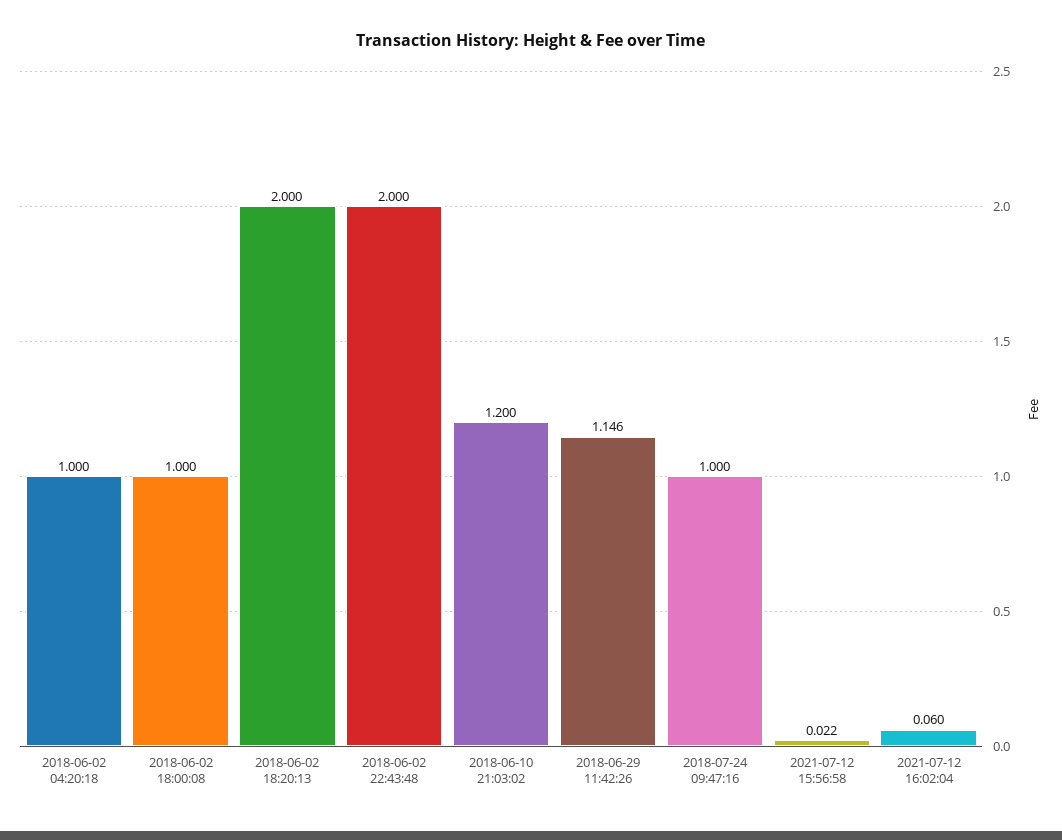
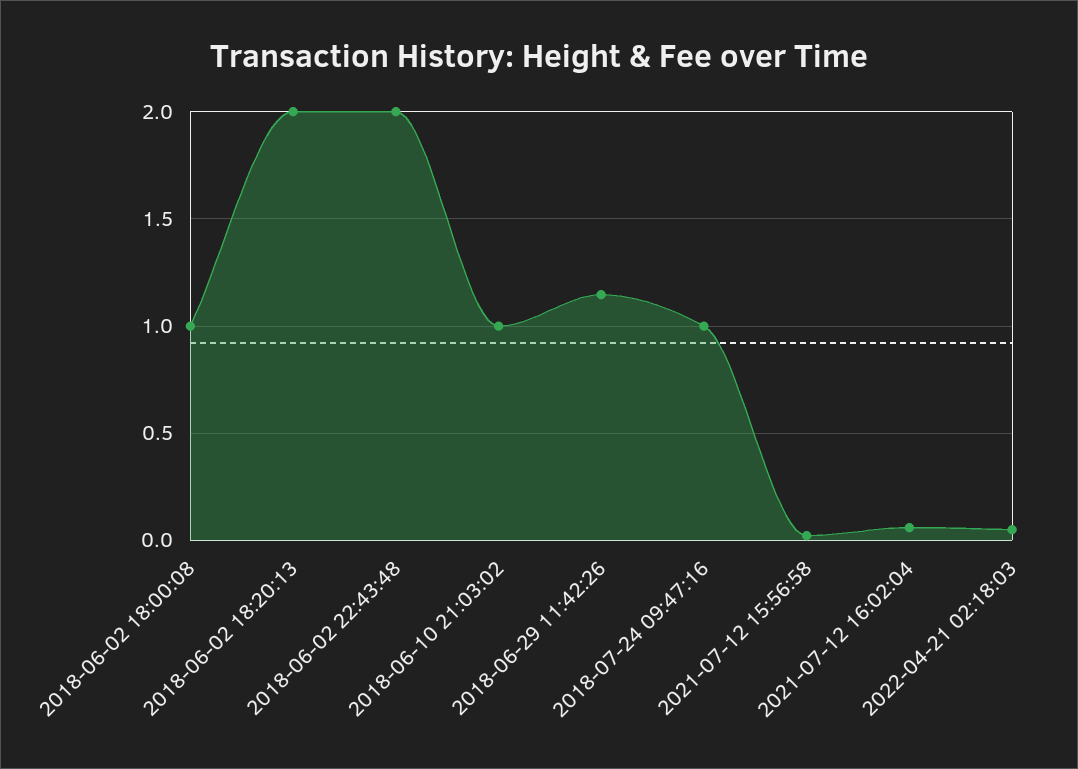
2018-06-02 04:20:18: 1 -> none
2018-06-10 21:03:02: 1.2 -> 1
2022-04-21 02:18:03: none -> 0.05

